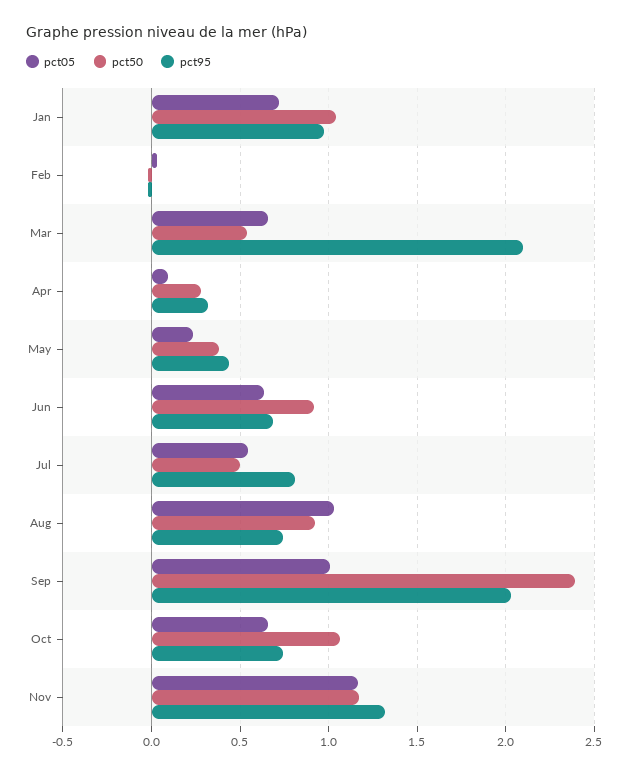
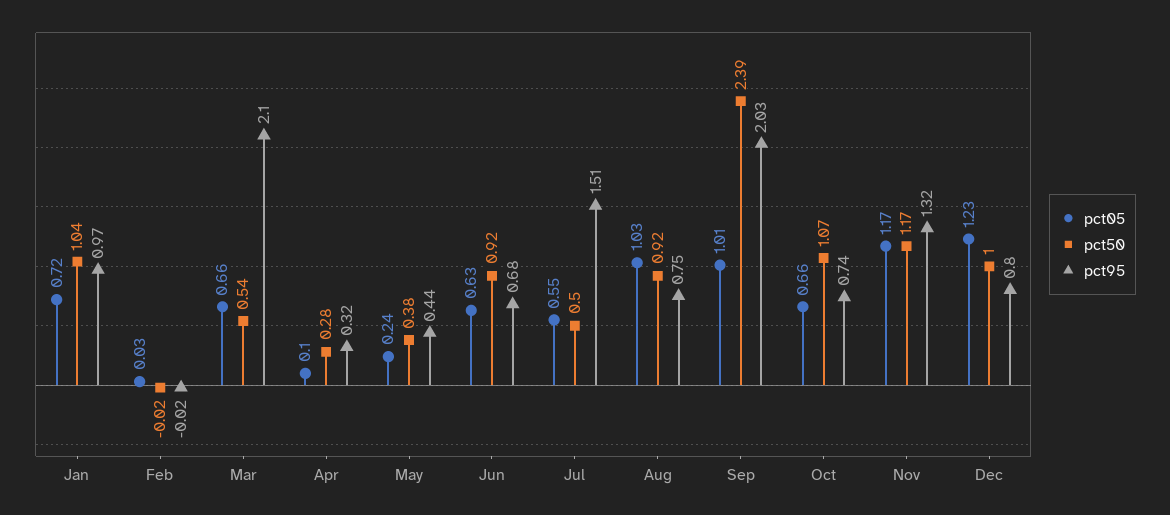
pct95, Jul: 0.8 -> 1.51
pct05, Dec: none -> 1.23
pct50, Dec: none -> 1
pct95, Dec: none -> 0.8

